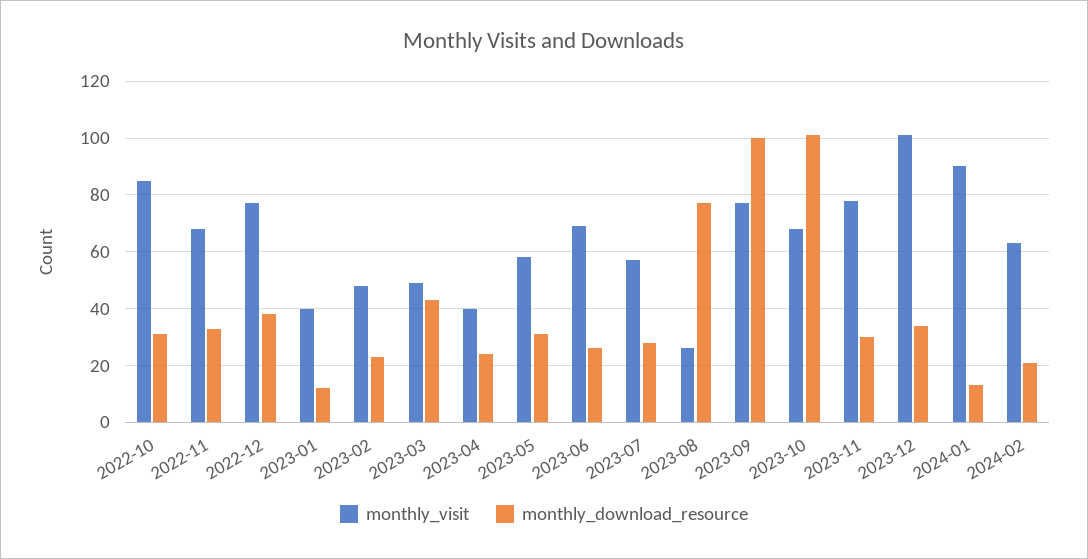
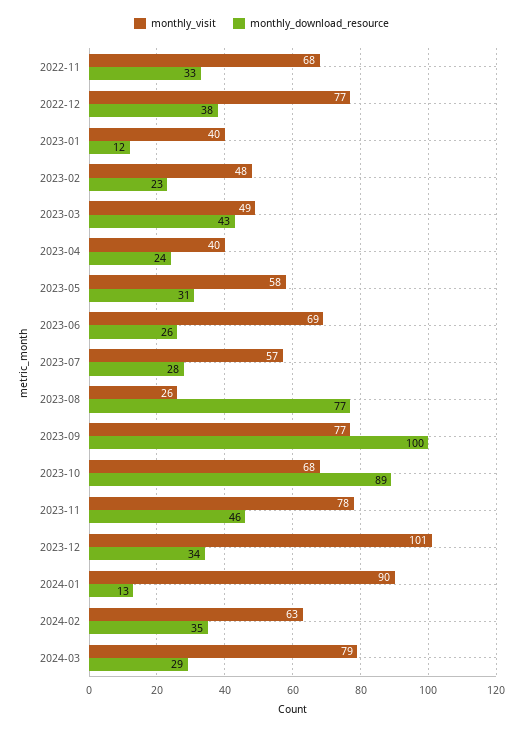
monthly_visit, 2022-10: 85 -> none
monthly_download_resource, 2022-10: 30 -> none
monthly_download_resource, 2023-10: 100 -> 89
monthly_download_resource, 2023-11: 30 -> 46
monthly_download_resource, 2024-02: 20 -> 35
monthly_visit, 2024-03: none -> 79
monthly_download_resource, 2024-03: none -> 29

